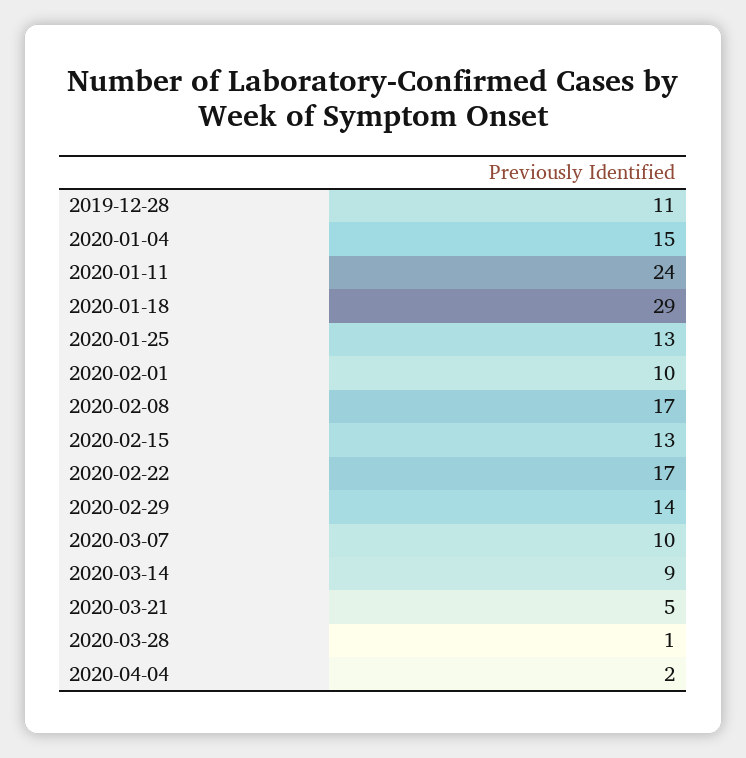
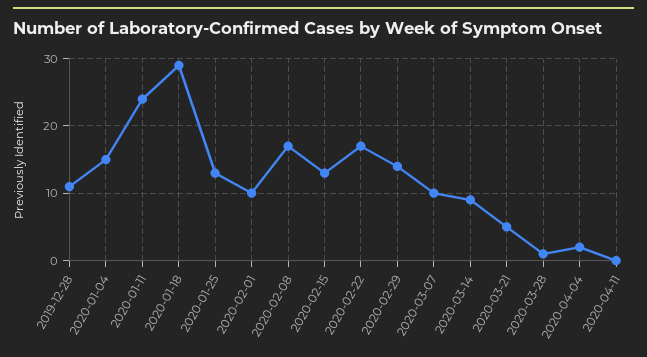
2020-04-11: none -> 0

